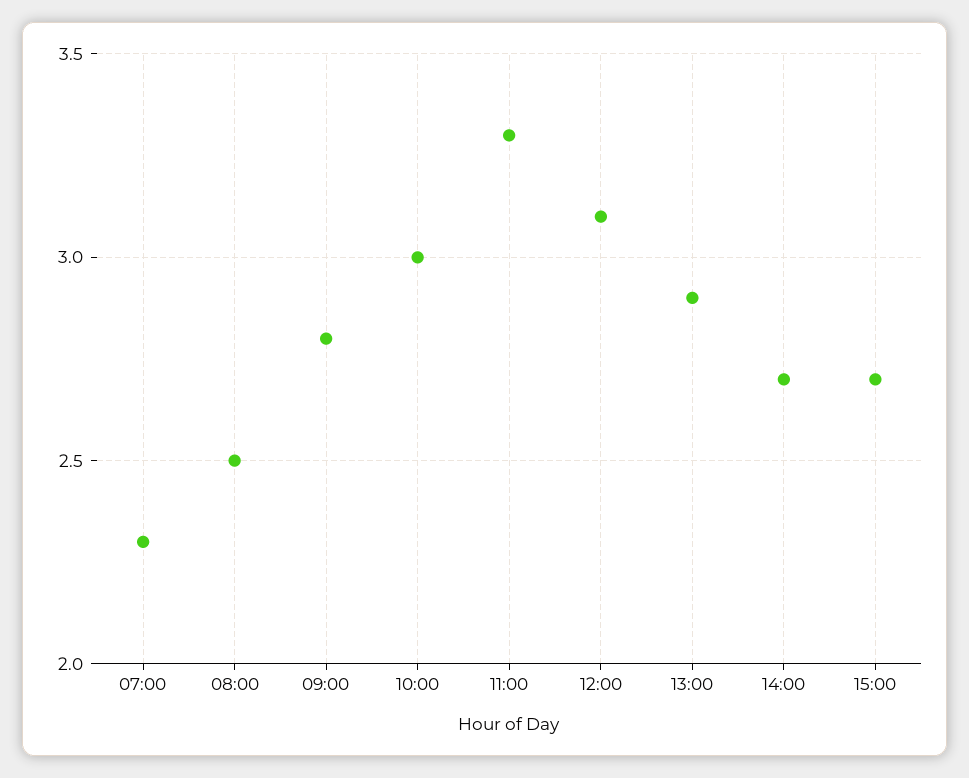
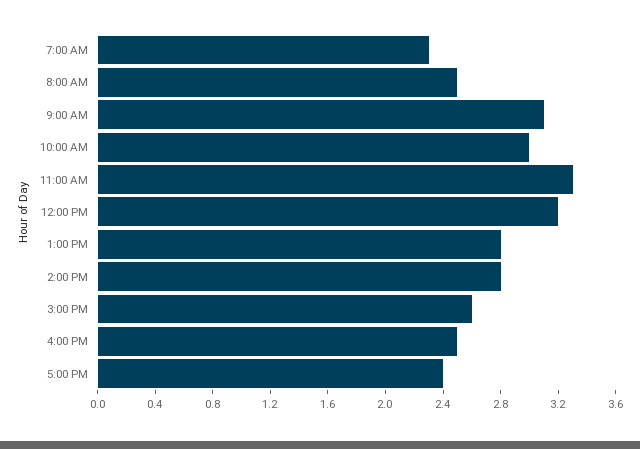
09:00: 2.8 -> 3.1
12:00: 3.1 -> 3.2
13:00: 2.9 -> 2.8
14:00: 2.7 -> 2.8
15:00: 2.7 -> 2.6
4:00 PM: none -> 2.5
5:00 PM: none -> 2.4

